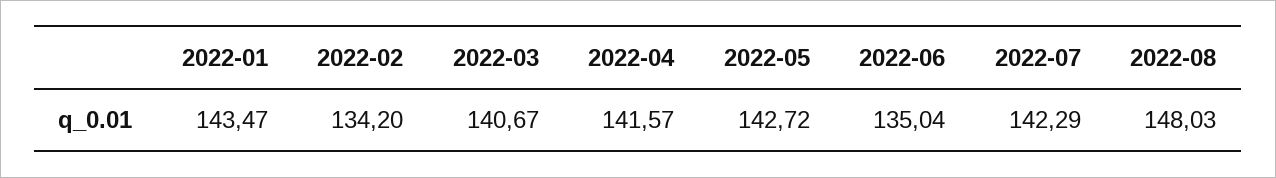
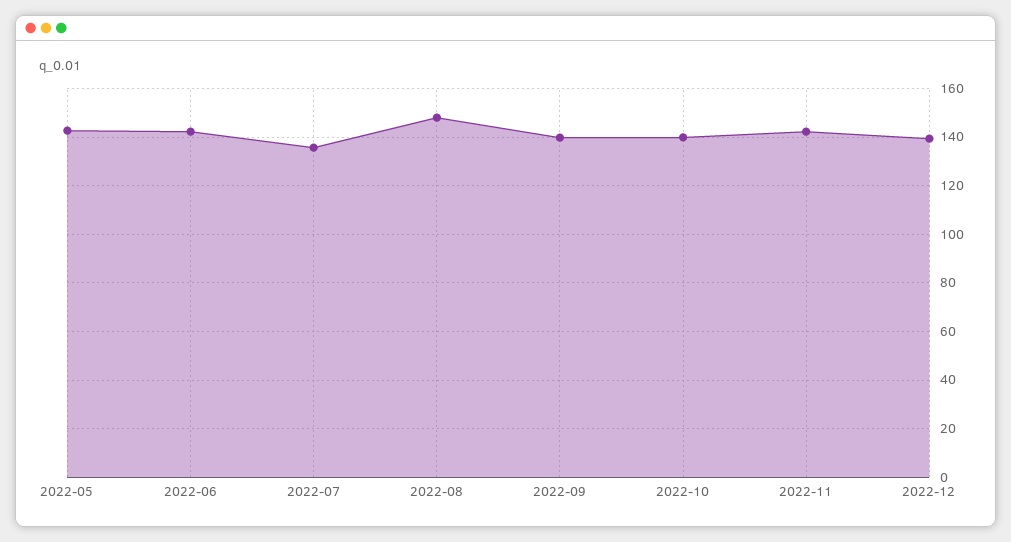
2022-01: 143.47 -> none
2022-02: 134.2 -> none
2022-03: 140.67 -> none
2022-04: 141.57 -> none
2022-06: 135.04 -> 142.5
2022-07: 142.29 -> 135
2022-09: none -> 140
2022-10: none -> 140
2022-11: none -> 142.5
2022-12: none -> 140

